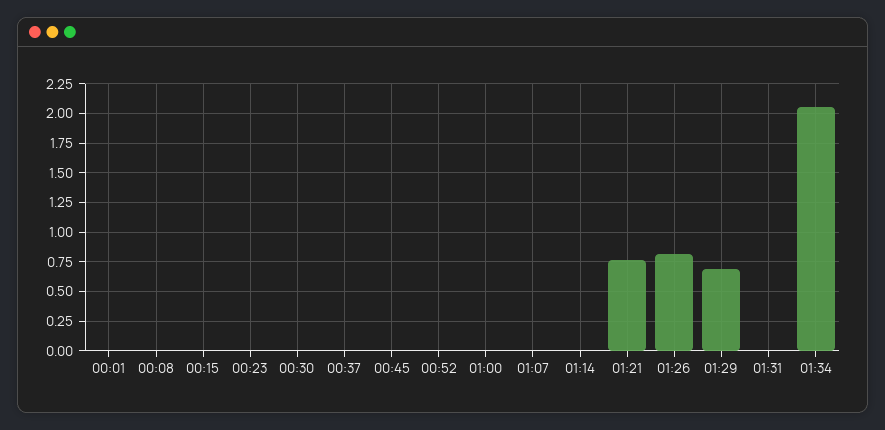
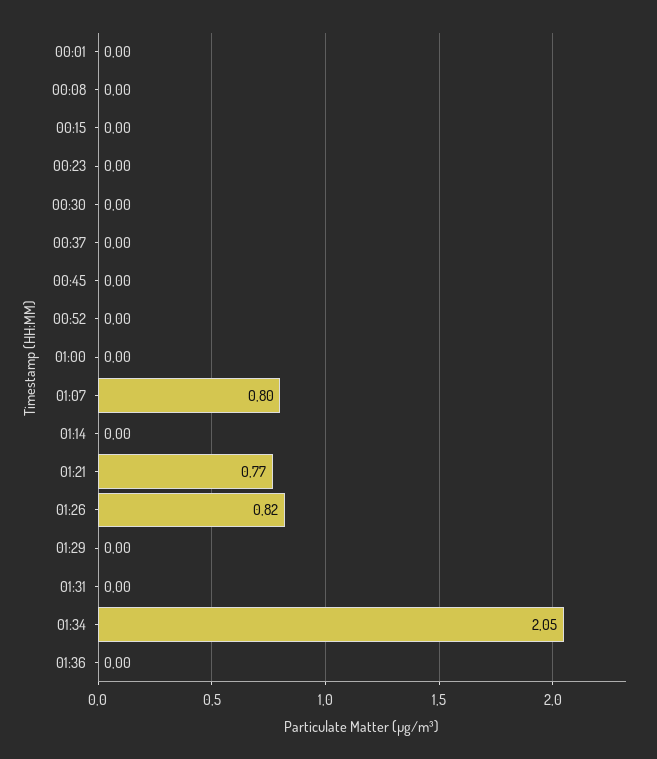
01:07: 0 -> 0.8
01:29: 0.75 -> 0
01:36: none -> 0

